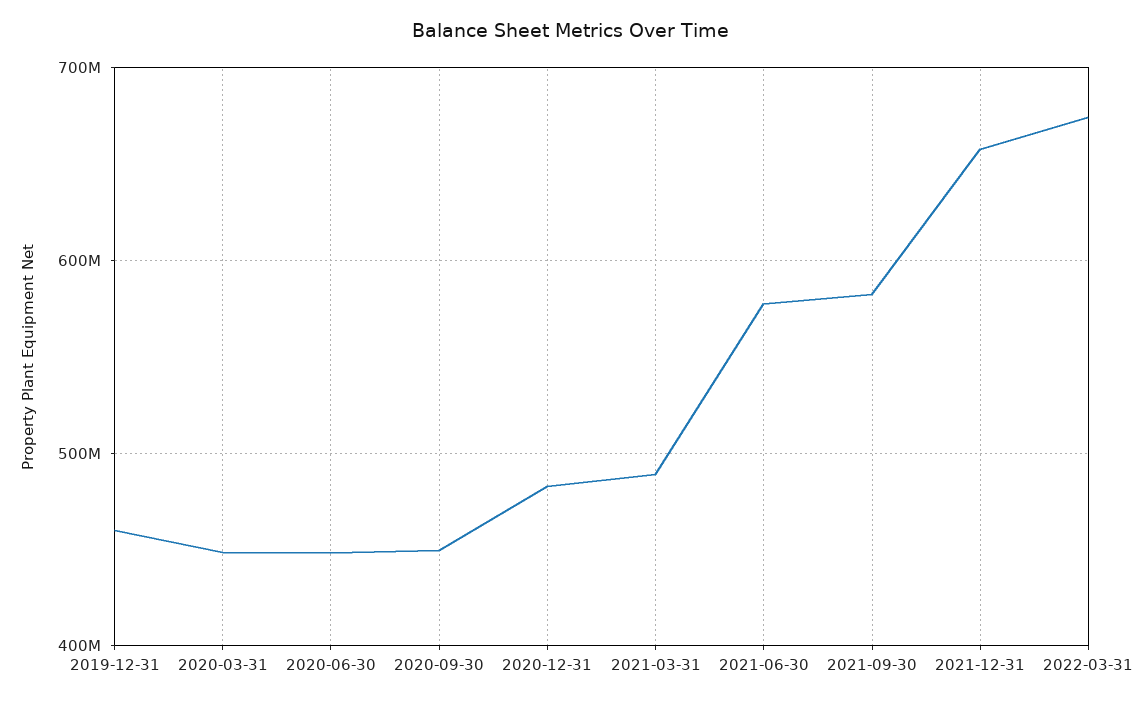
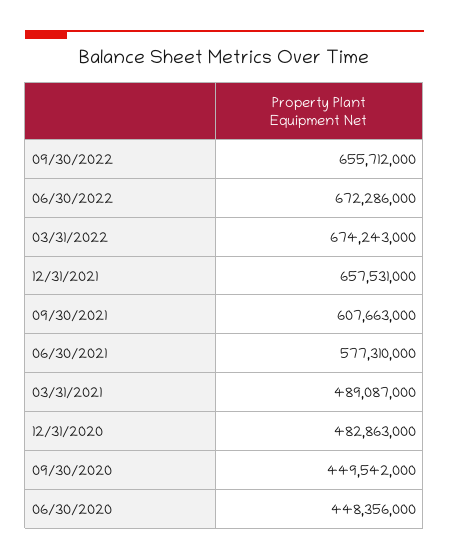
2019-12-31: 460000000 -> none
2020-03-31: 450000000 -> none
2021-09-30: 580000000 -> 607663000
09/30/2022: none -> 655712000
06/30/2022: none -> 672286000

